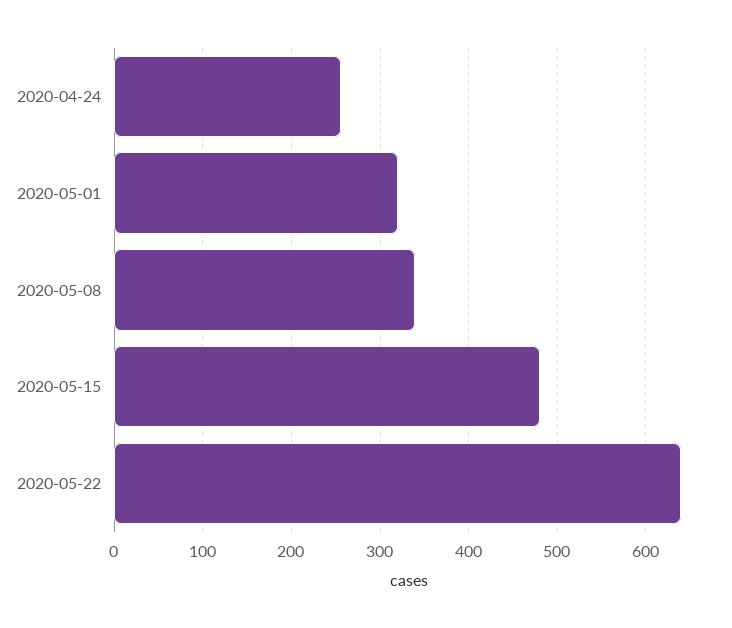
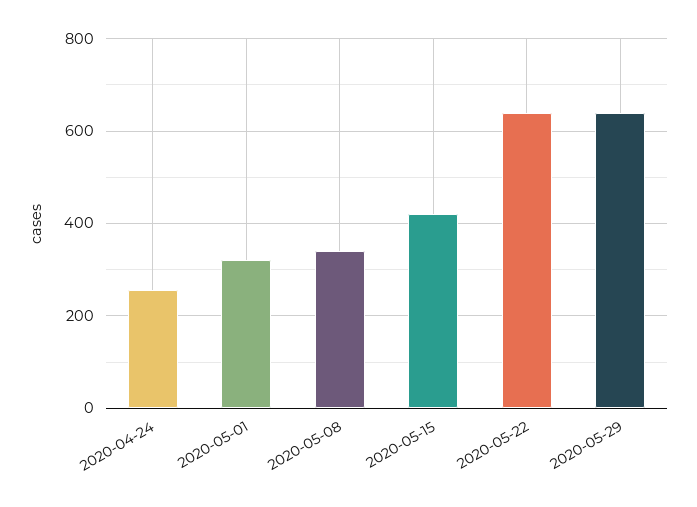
2020-05-15: 480 -> 420
2020-05-29: none -> 640

